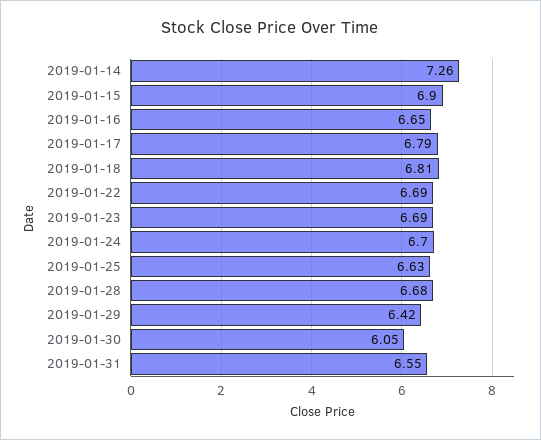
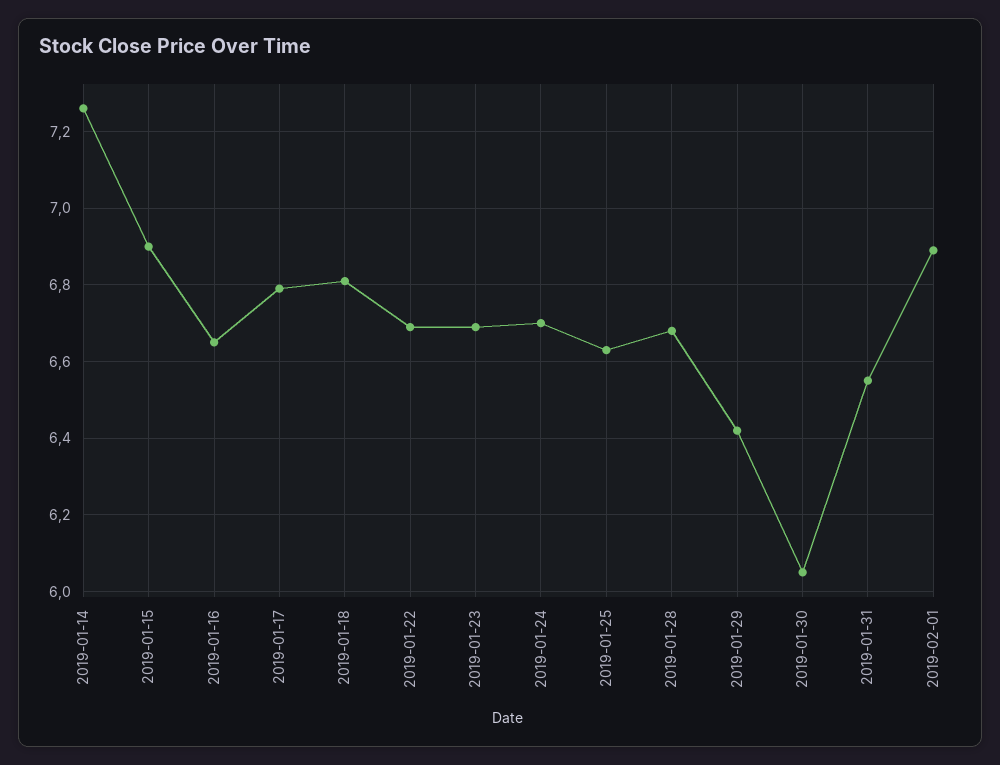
2019-02-01: none -> 6.9

